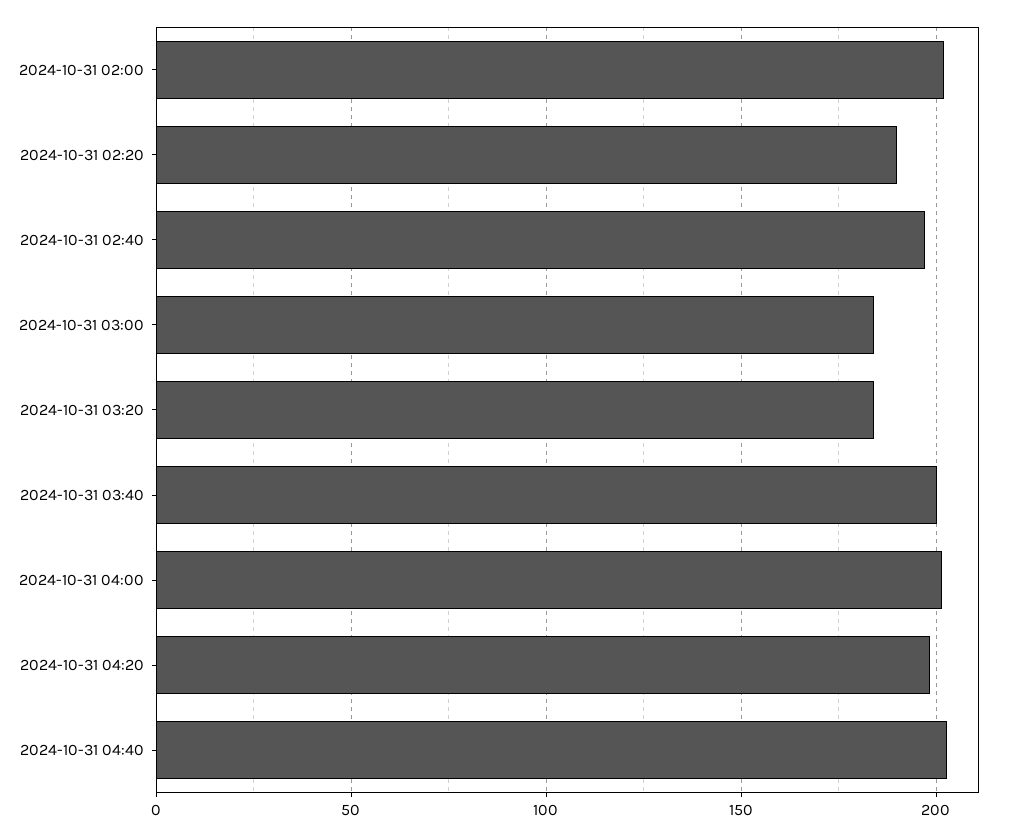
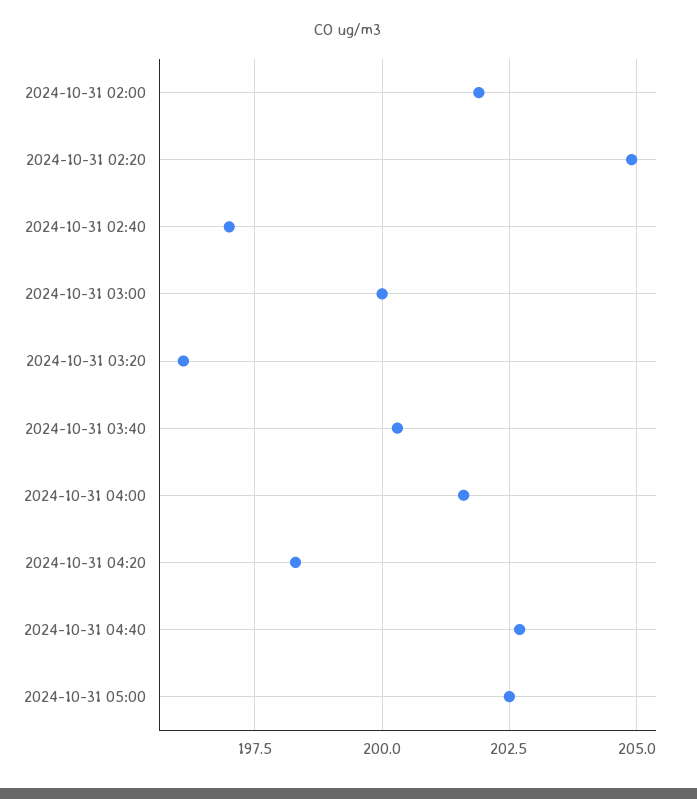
2024-10-31 02:20: 190 -> 205
2024-10-31 03:00: 185 -> 200
2024-10-31 03:20: 185 -> 196
2024-10-31 05:00: none -> 202.5

